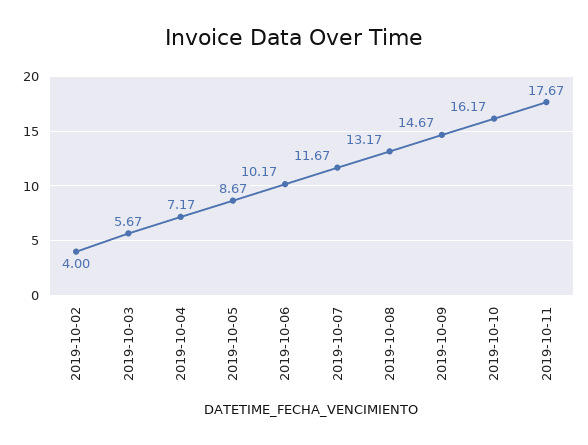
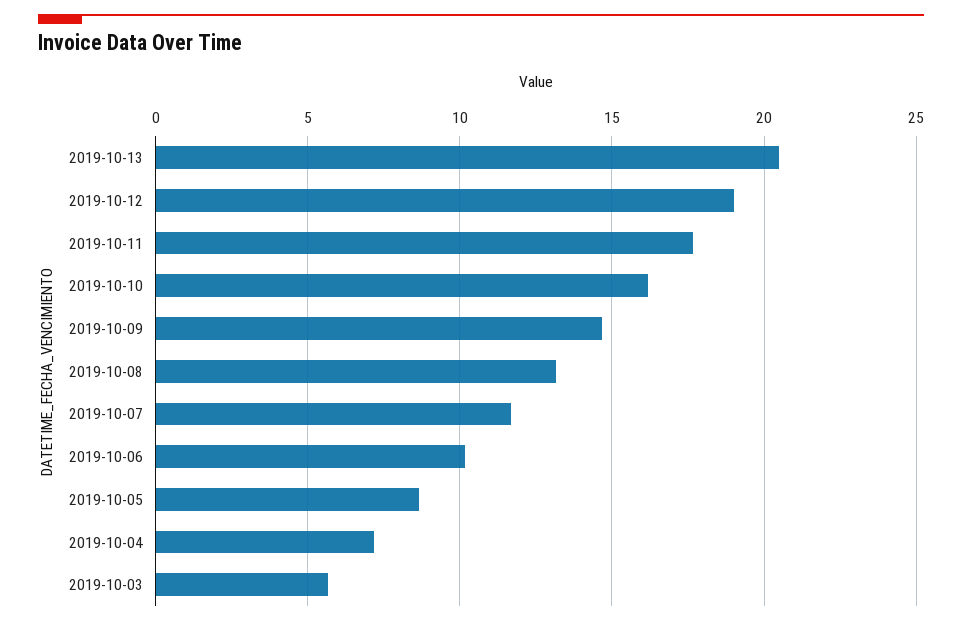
2019-10-02: 4 -> none
2019-10-13: none -> 20.5
2019-10-12: none -> 19

